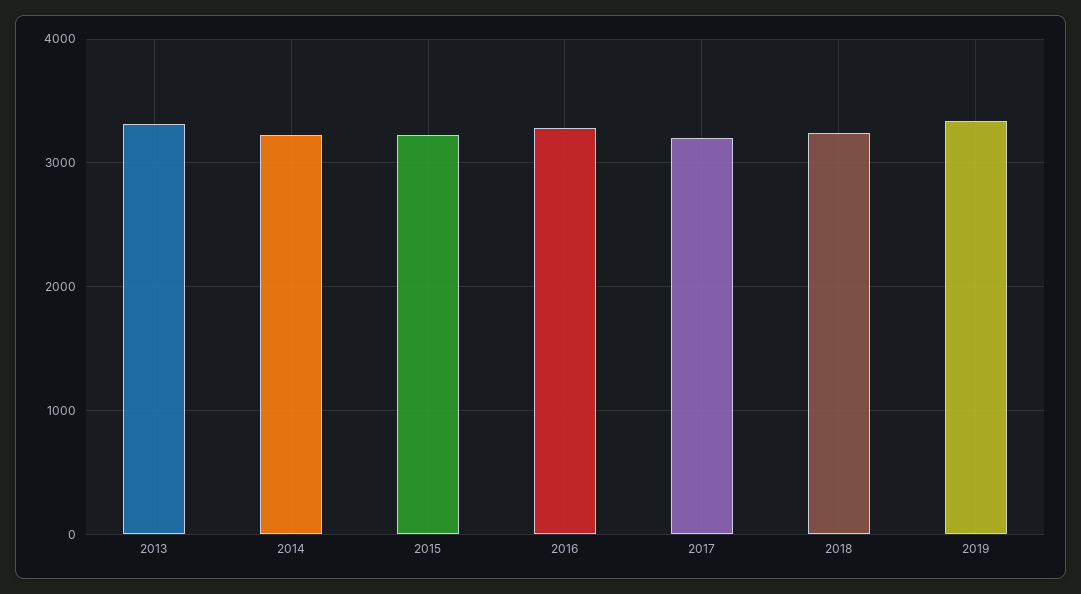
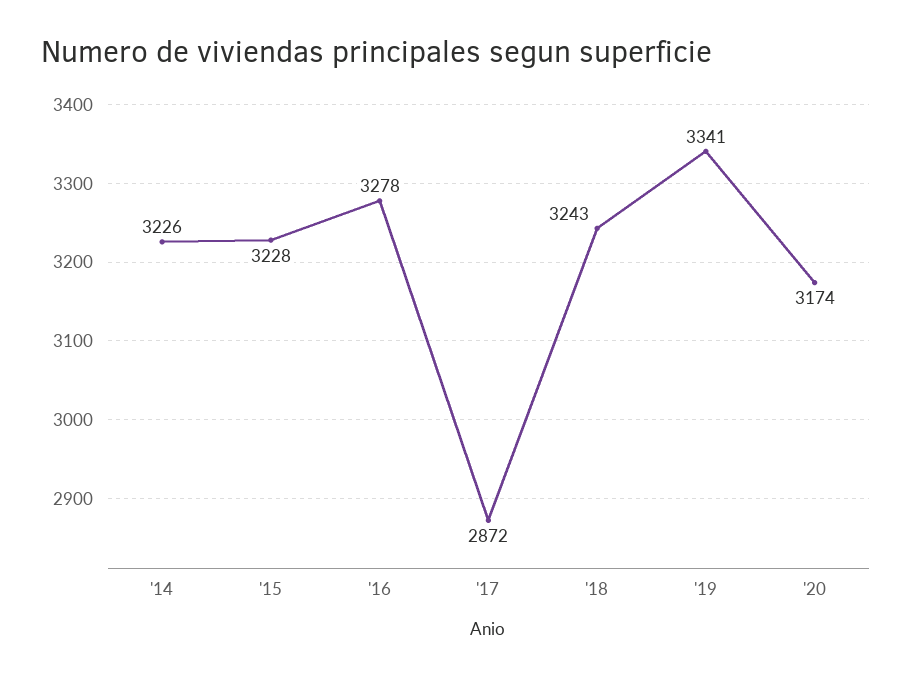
2013: 3300 -> none
2017: 3200 -> 2872
'20: none -> 3174

